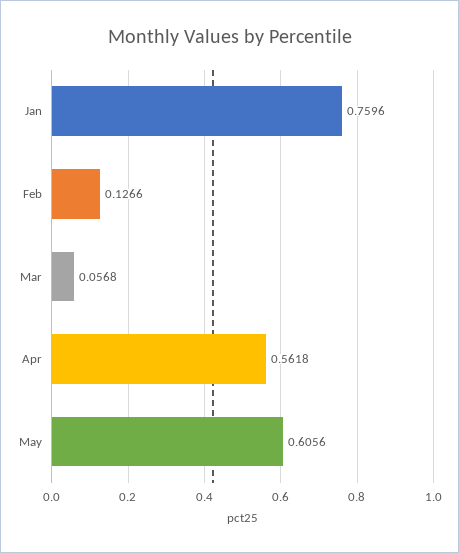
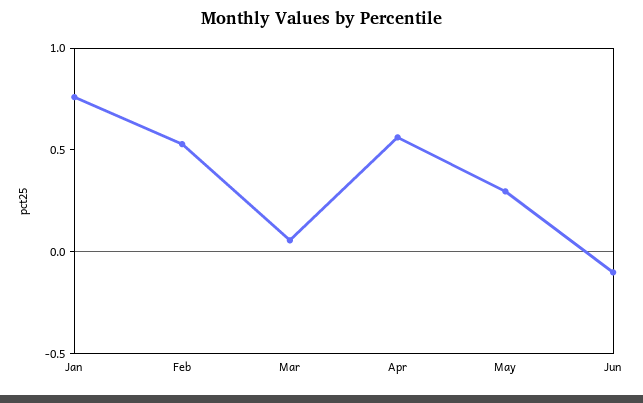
Feb: 0.1266 -> 0.5
May: 0.6056 -> 0.3
Jun: none -> -0.1

